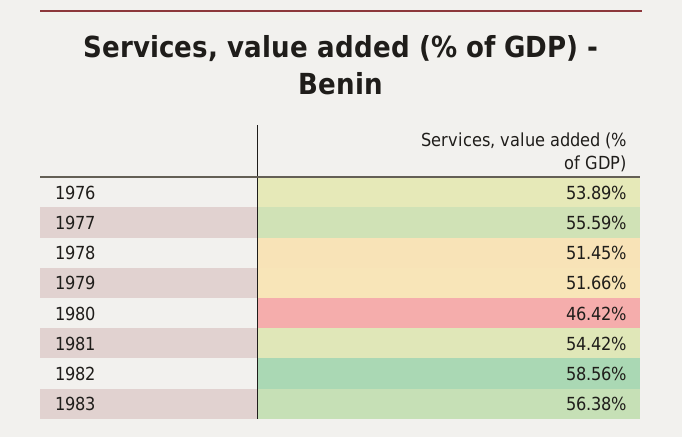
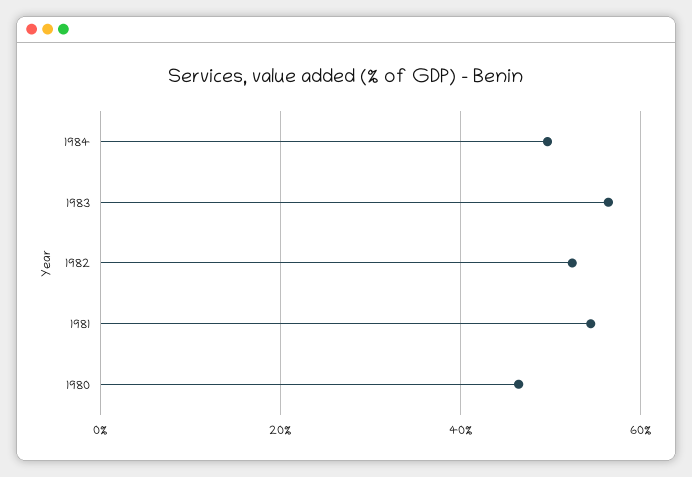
1976: 53.89 -> none
1977: 55.59 -> none
1978: 51.45 -> none
1979: 51.66 -> none
1982: 58.56 -> 52
1984: none -> 50

